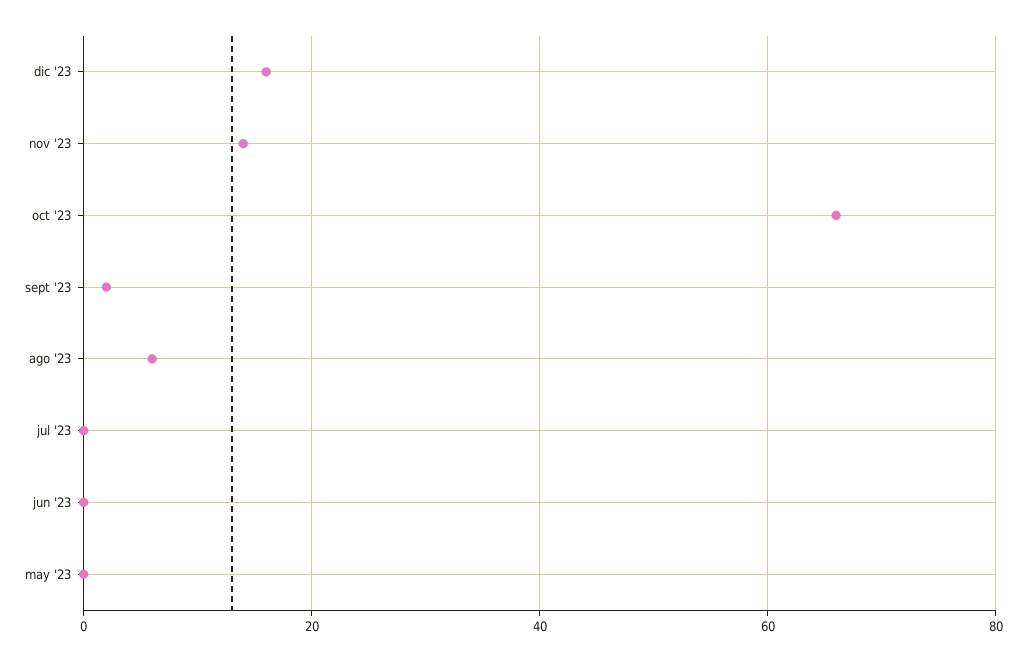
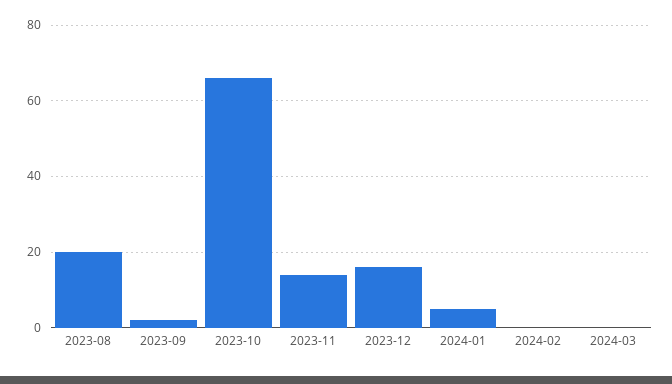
ago '23: 5 -> 20
jul '23: 0 -> none
jun '23: 0 -> none
may '23: 0 -> none
2024-01: none -> 5
2024-02: none -> 0
2024-03: none -> 0

